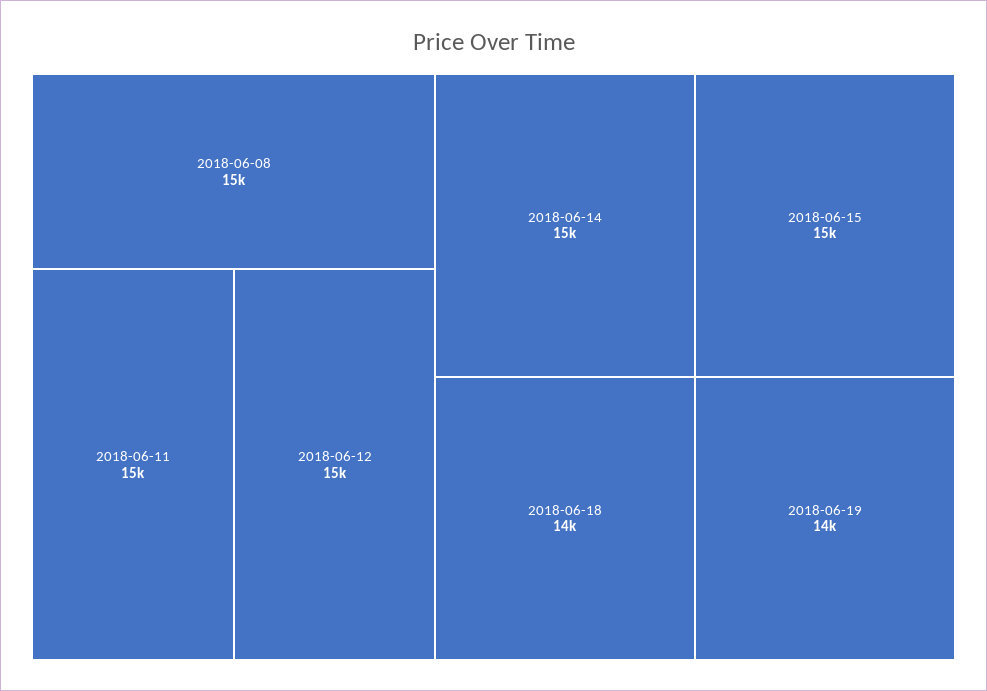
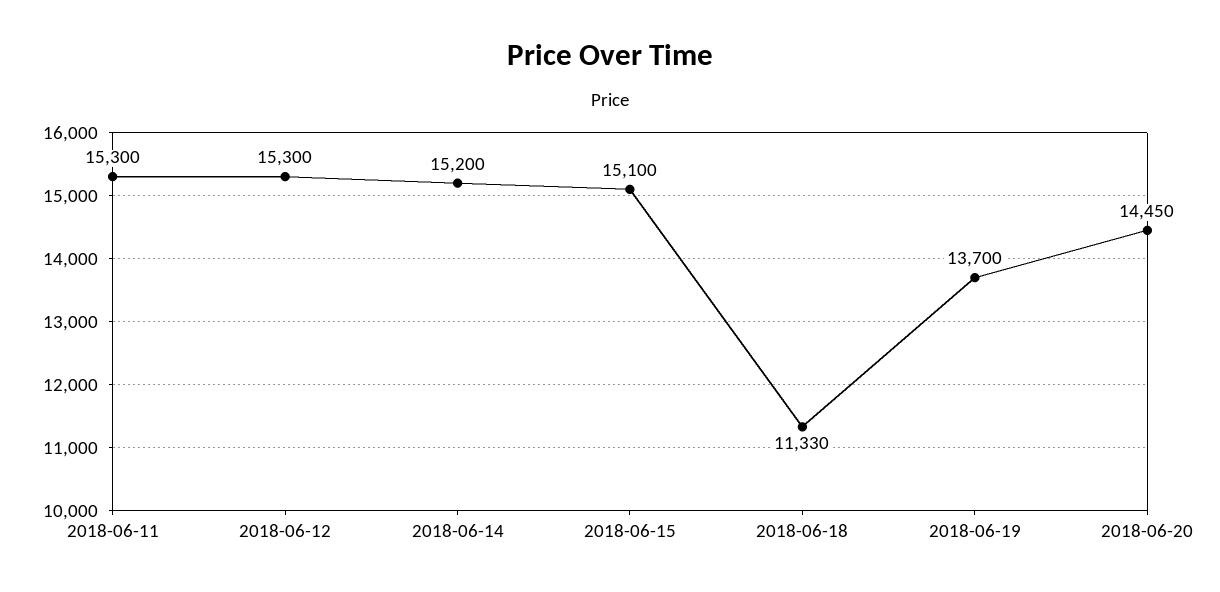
2018-06-08: 15000 -> none
2018-06-18: 14000 -> 11330
2018-06-20: none -> 14450

